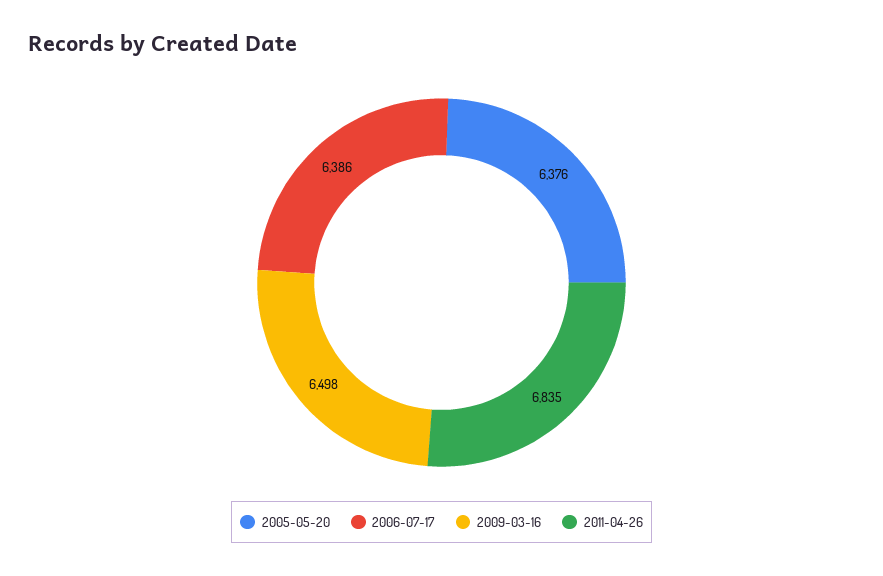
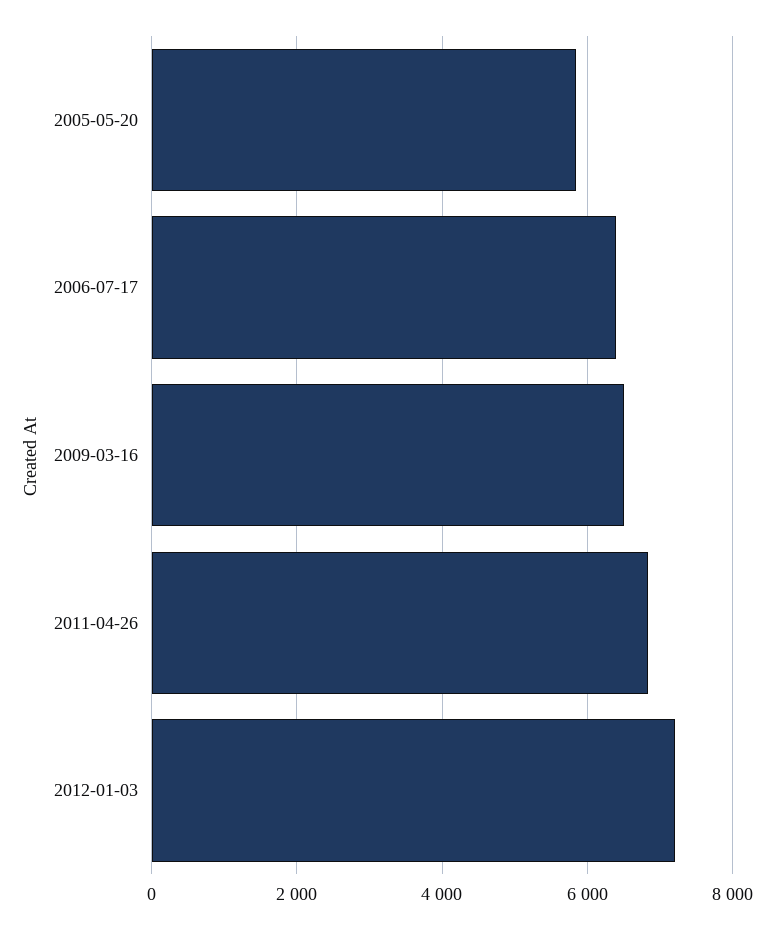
2005-05-20: 6376 -> 5800
2012-01-03: none -> 7200

